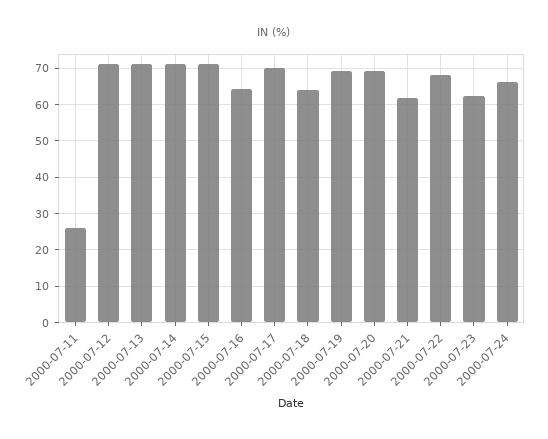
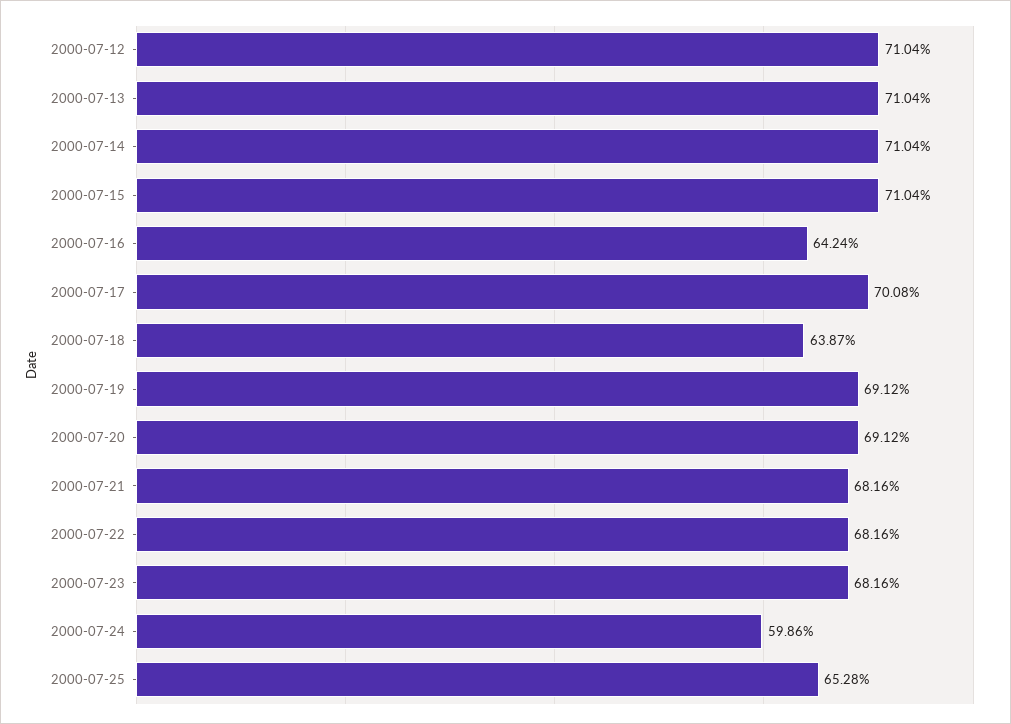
2000-07-11: 26 -> none
2000-07-21: 62 -> 68.16
2000-07-23: 62 -> 68.16
2000-07-24: 66 -> 59.86
2000-07-25: none -> 65.28

